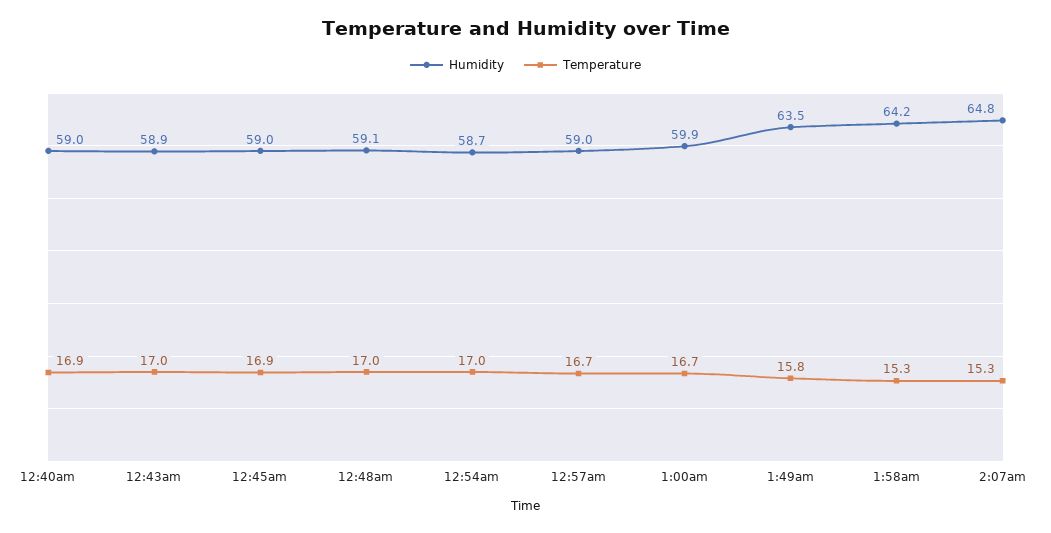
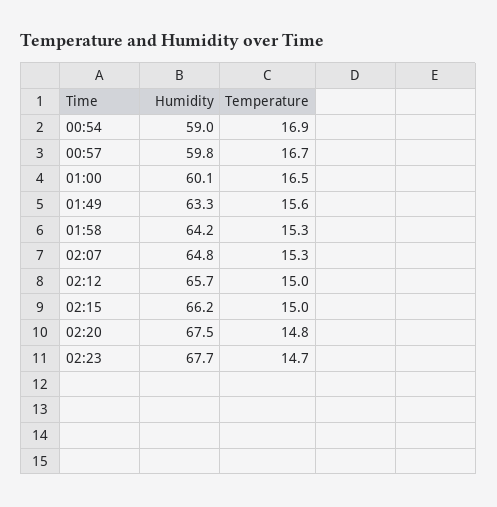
Humidity, 12:40am: 59 -> none
Temperature, 12:40am: 16.9 -> none
Humidity, 12:43am: 58.9 -> none
Temperature, 12:43am: 17 -> none
Humidity, 12:45am: 59 -> none
Temperature, 12:45am: 16.9 -> none
Humidity, 12:48am: 59.1 -> none
Temperature, 12:48am: 17 -> none
Humidity, 12:54am: 58.7 -> 59
Temperature, 12:54am: 17 -> 16.9
Humidity, 12:57am: 59 -> 59.8
Humidity, 1:00am: 59.9 -> 60.1
Temperature, 1:00am: 16.7 -> 16.5
Humidity, 1:49am: 63.5 -> 63.3
Temperature, 1:49am: 15.8 -> 15.6
Humidity, 02:12: none -> 65.7
Temperature, 02:12: none -> 15
Humidity, 02:15: none -> 66.2
Temperature, 02:15: none -> 15
Humidity, 02:20: none -> 67.5
Temperature, 02:20: none -> 14.8
Humidity, 02:23: none -> 67.7
Temperature, 02:23: none -> 14.7

